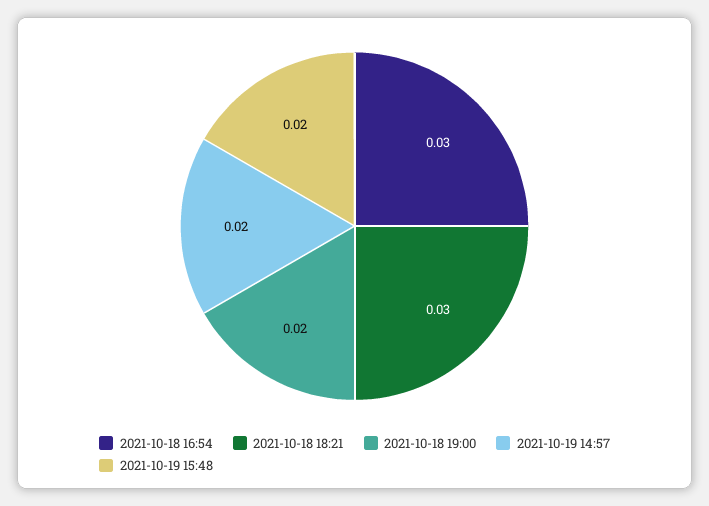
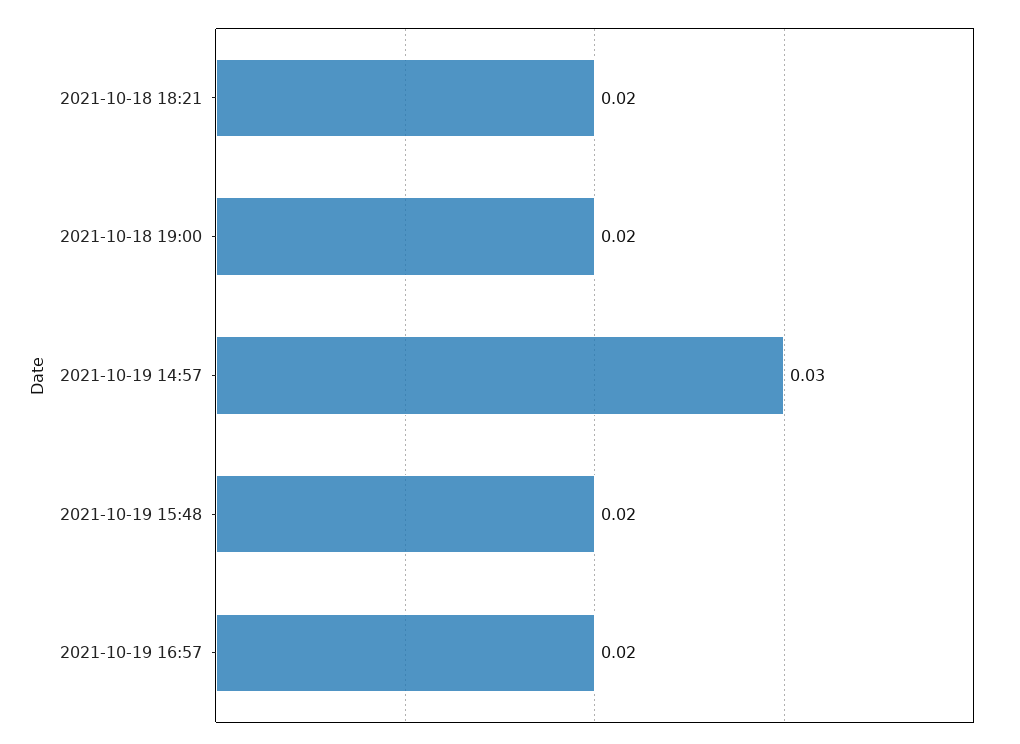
2021-10-18 16:54: 0.03 -> none
2021-10-18 18:21: 0.03 -> 0.02
2021-10-19 14:57: 0.02 -> 0.03
2021-10-19 16:57: none -> 0.02

